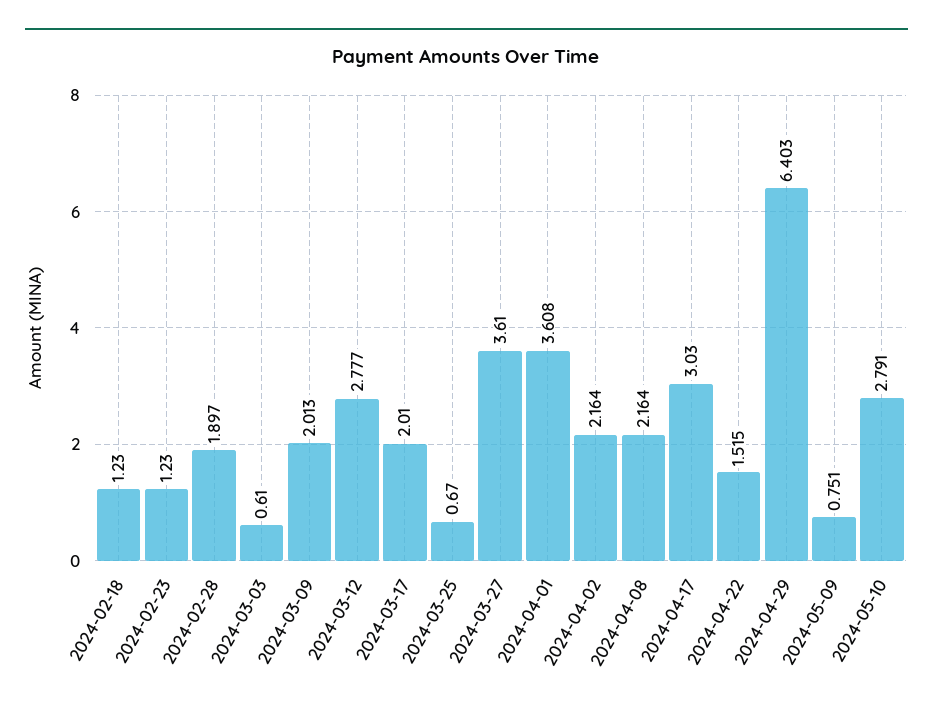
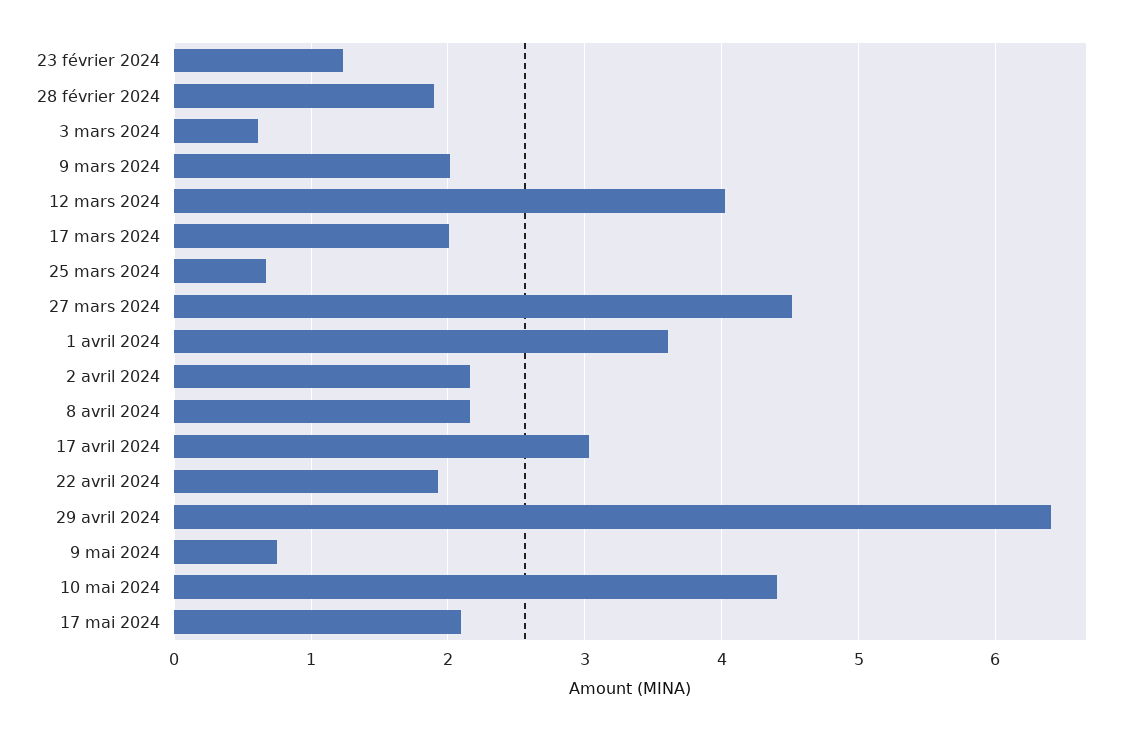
2024-02-18: 1.23 -> none
2024-03-12: 2.777 -> 4
2024-03-27: 3.61 -> 4.5
2024-04-22: 1.515 -> 1.9
2024-05-10: 2.791 -> 4.4
17 mai 2024: none -> 2.1

